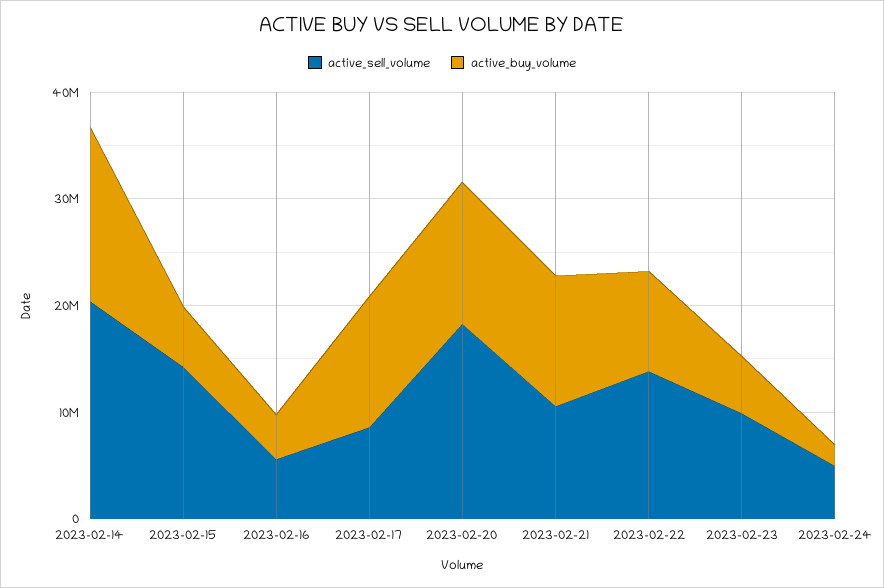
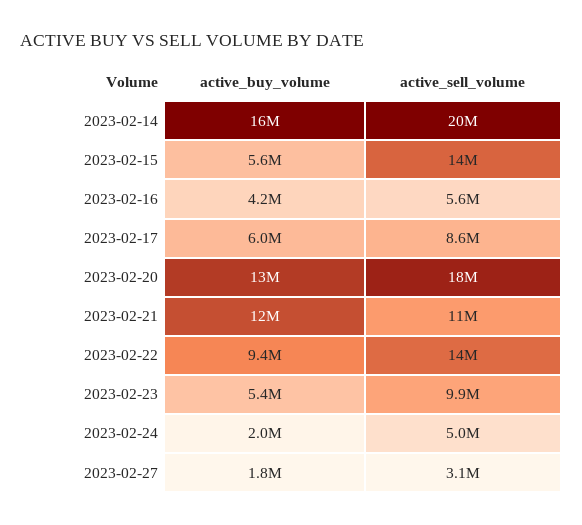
active_buy_volume, 2023-02-17: 12000000 -> 6000000
active_buy_volume, 2023-02-27: none -> 1800000
active_sell_volume, 2023-02-27: none -> 3100000

